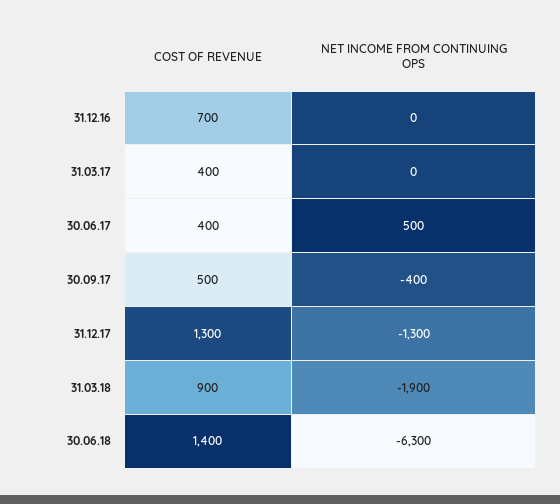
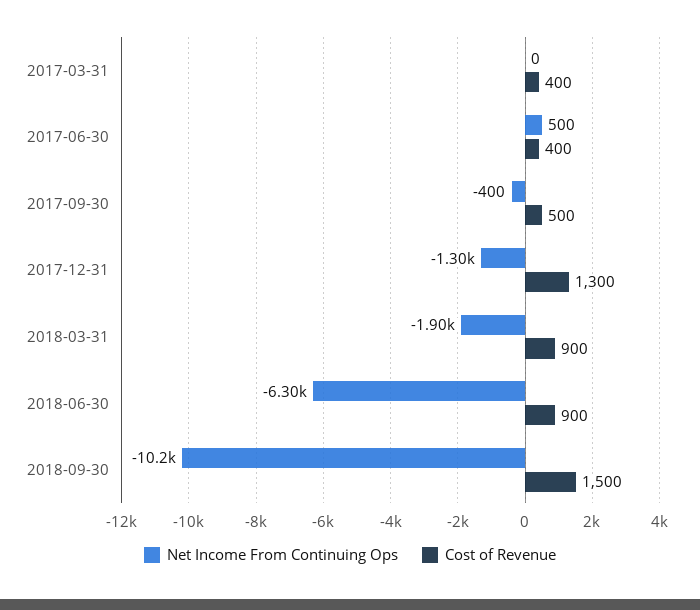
COST OF REVENUE, 31.12.16: 700 -> none
NET INCOME FROM CONTINUING OPS, 31.12.16: 0 -> none
COST OF REVENUE, 30.06.18: 1400 -> 900
NET INCOME FROM CONTINUING OPS, 2018-09-30: none -> -10200
COST OF REVENUE, 2018-09-30: none -> 1500

